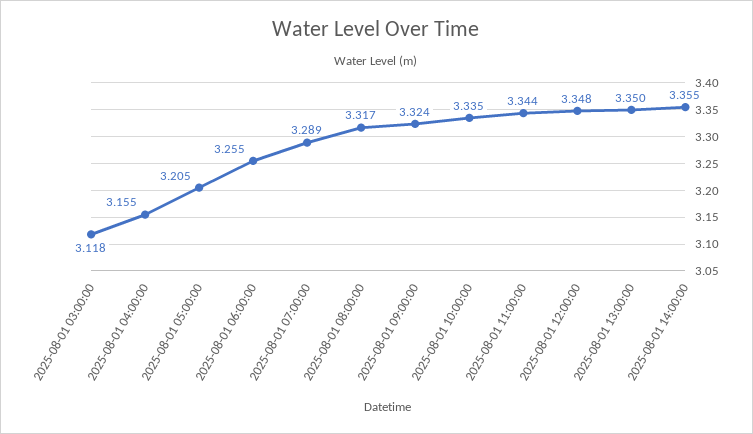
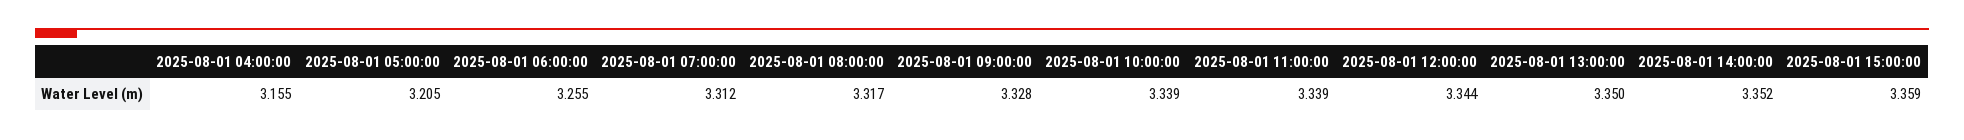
2025-08-01 03:00:00: 3.118 -> none
2025-08-01 07:00:00: 3.289 -> 3.312
2025-08-01 09:00:00: 3.324 -> 3.328
2025-08-01 10:00:00: 3.335 -> 3.339
2025-08-01 11:00:00: 3.344 -> 3.339
2025-08-01 12:00:00: 3.348 -> 3.344
2025-08-01 14:00:00: 3.355 -> 3.352
2025-08-01 15:00:00: none -> 3.359

